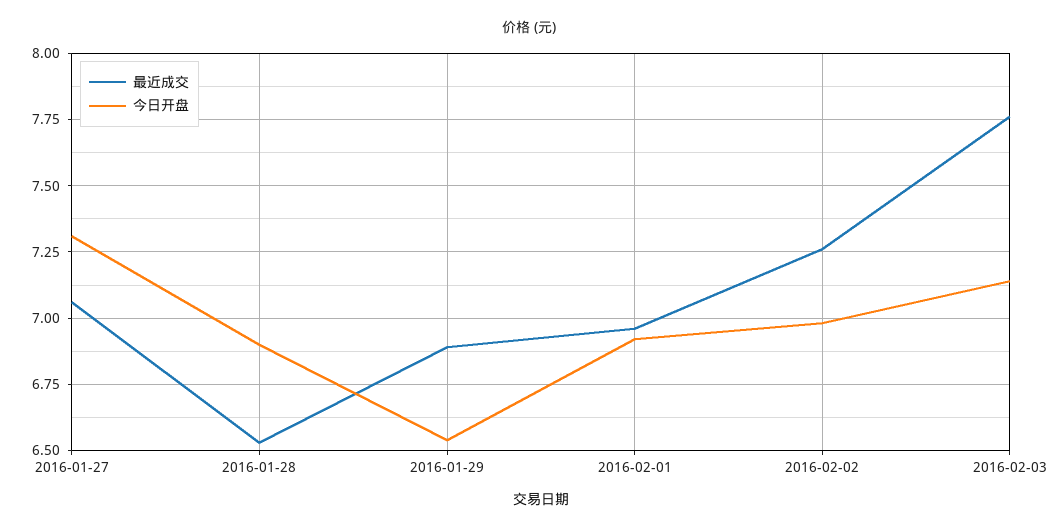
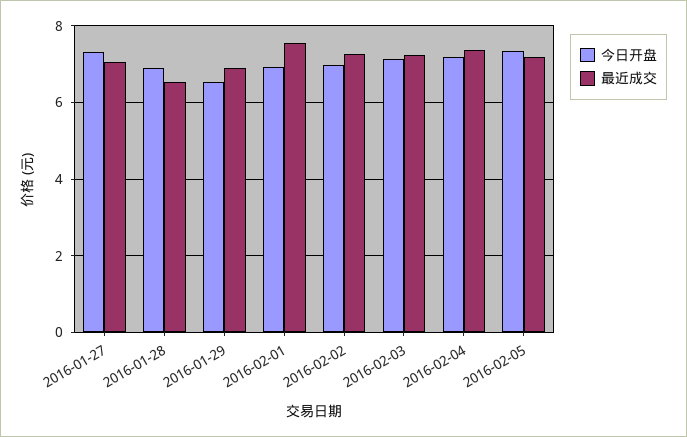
最近成交, 2016-02-01: 6.95 -> 7.6
最近成交, 2016-02-03: 7.75 -> 7.2
今日开盘, 2016-02-04: none -> 7.2
最近成交, 2016-02-04: none -> 7.4
今日开盘, 2016-02-05: none -> 7.4
最近成交, 2016-02-05: none -> 7.2

